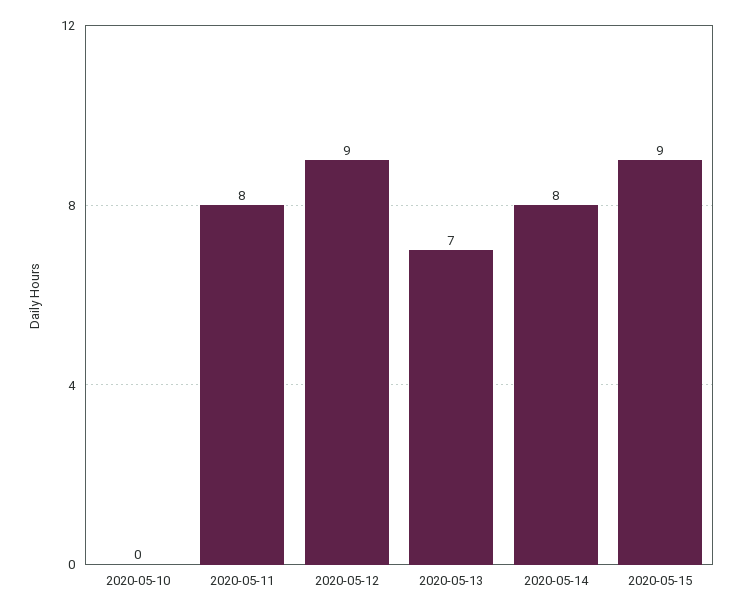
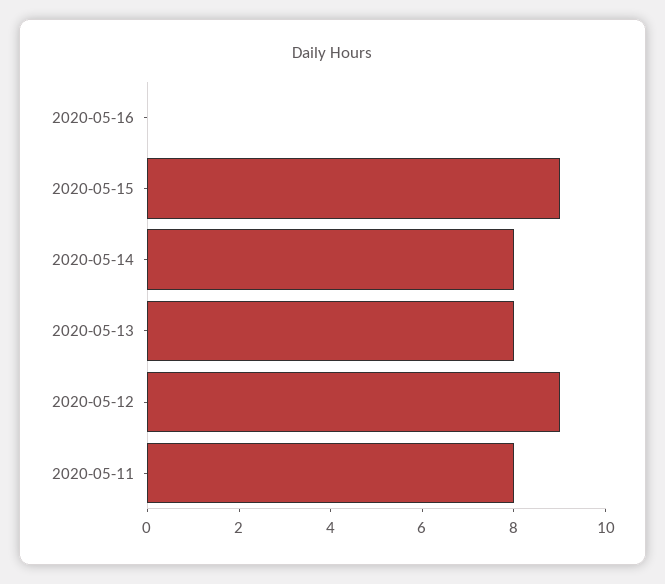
2020-05-10: 0 -> none
2020-05-13: 7 -> 8
2020-05-16: none -> 0

